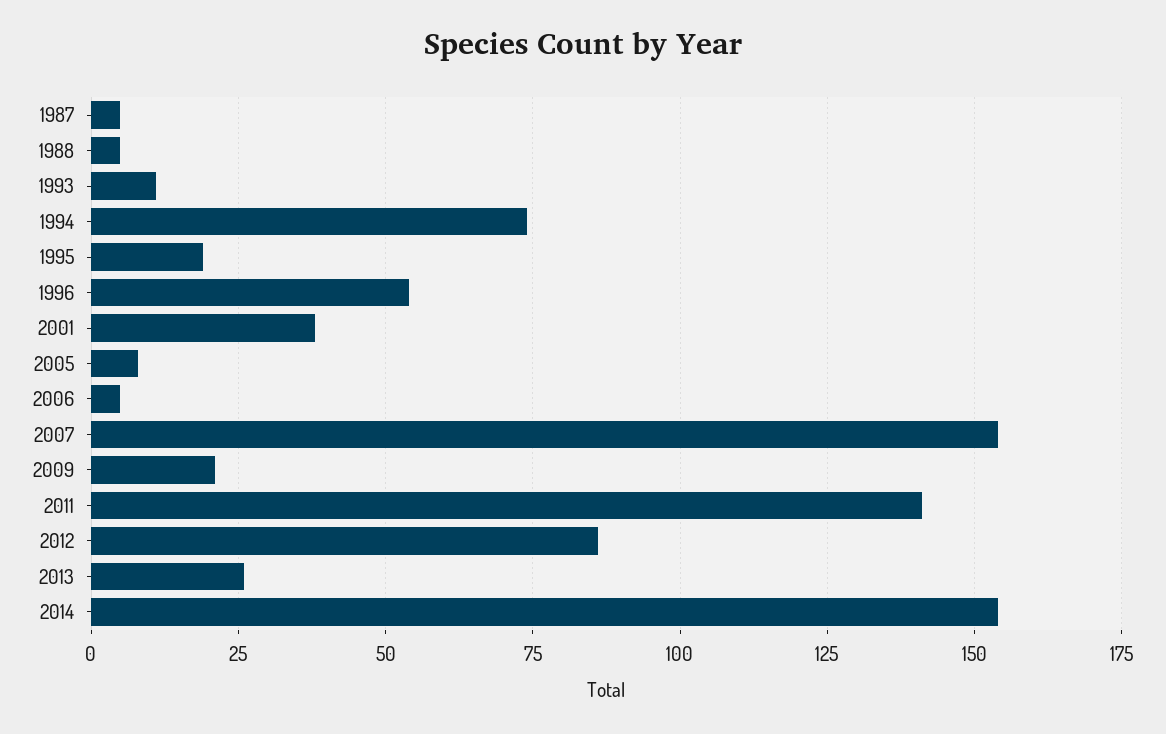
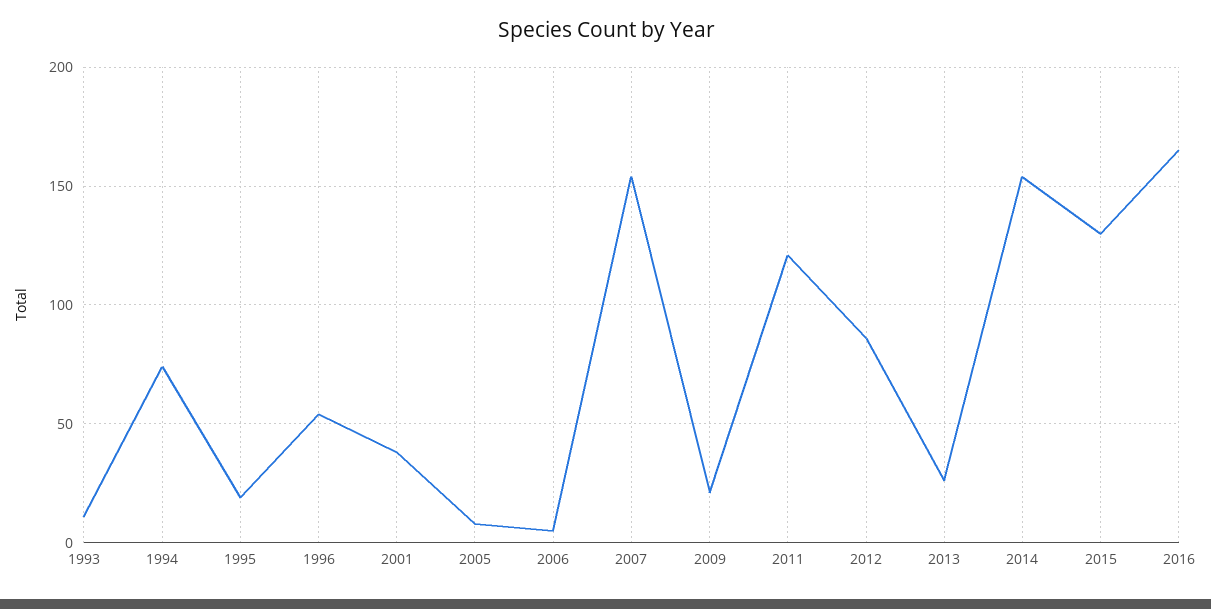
1987: 5 -> none
1988: 5 -> none
2011: 140 -> 120
2015: none -> 130
2016: none -> 165

